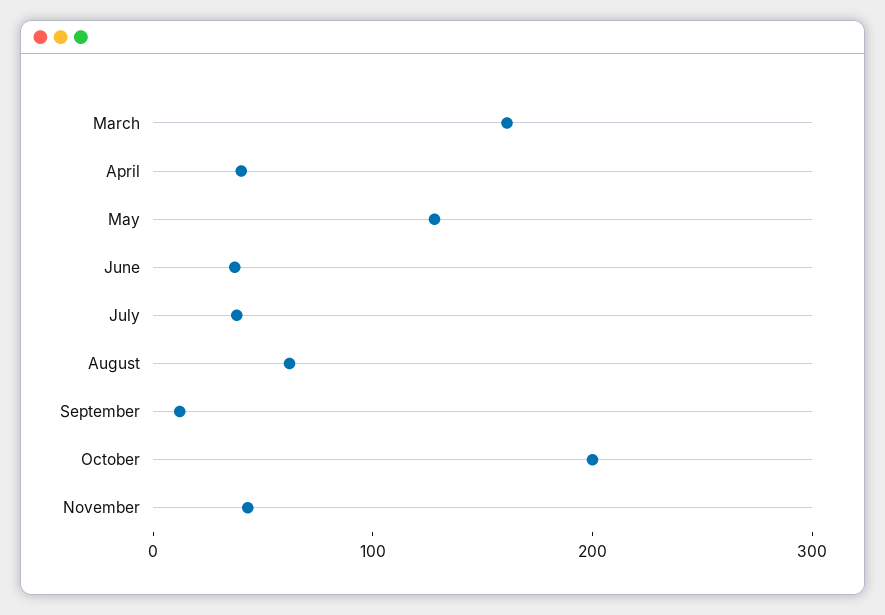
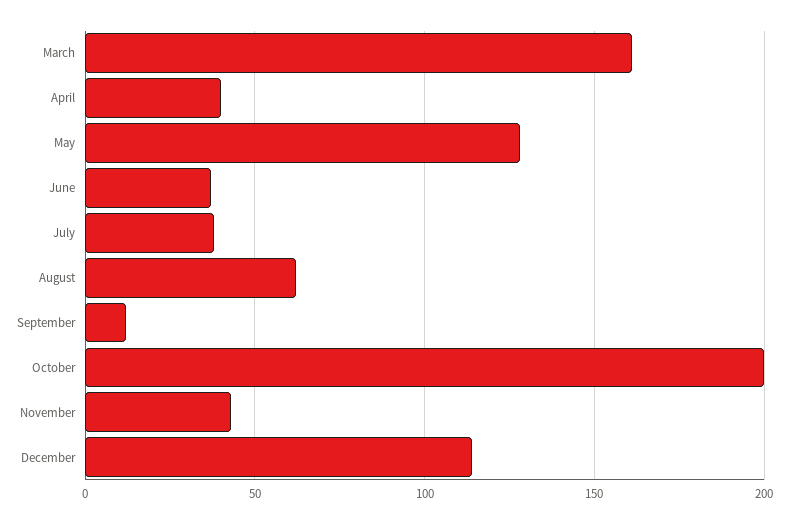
December: none -> 115

